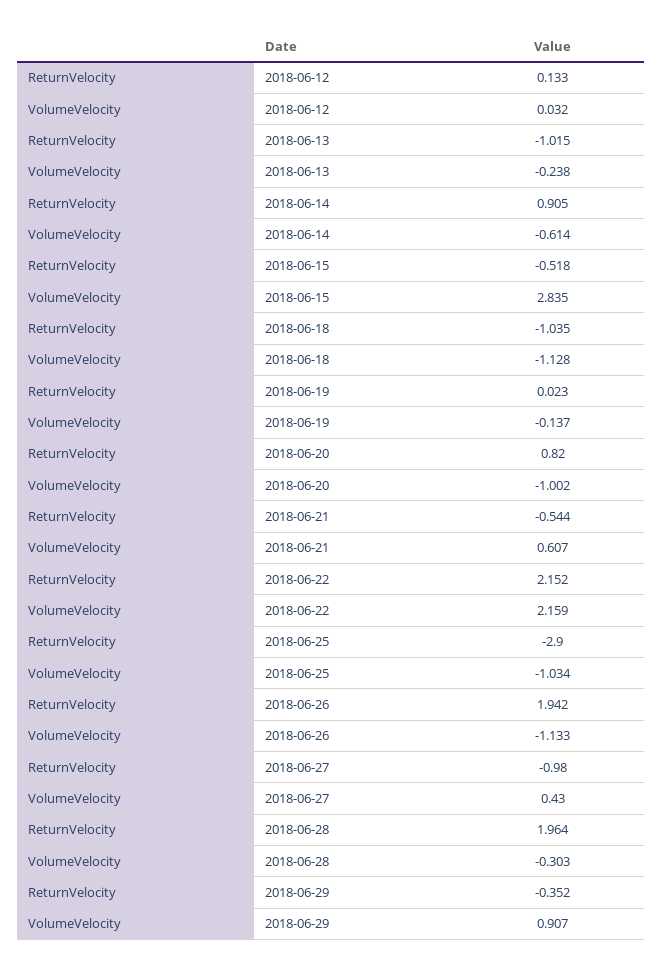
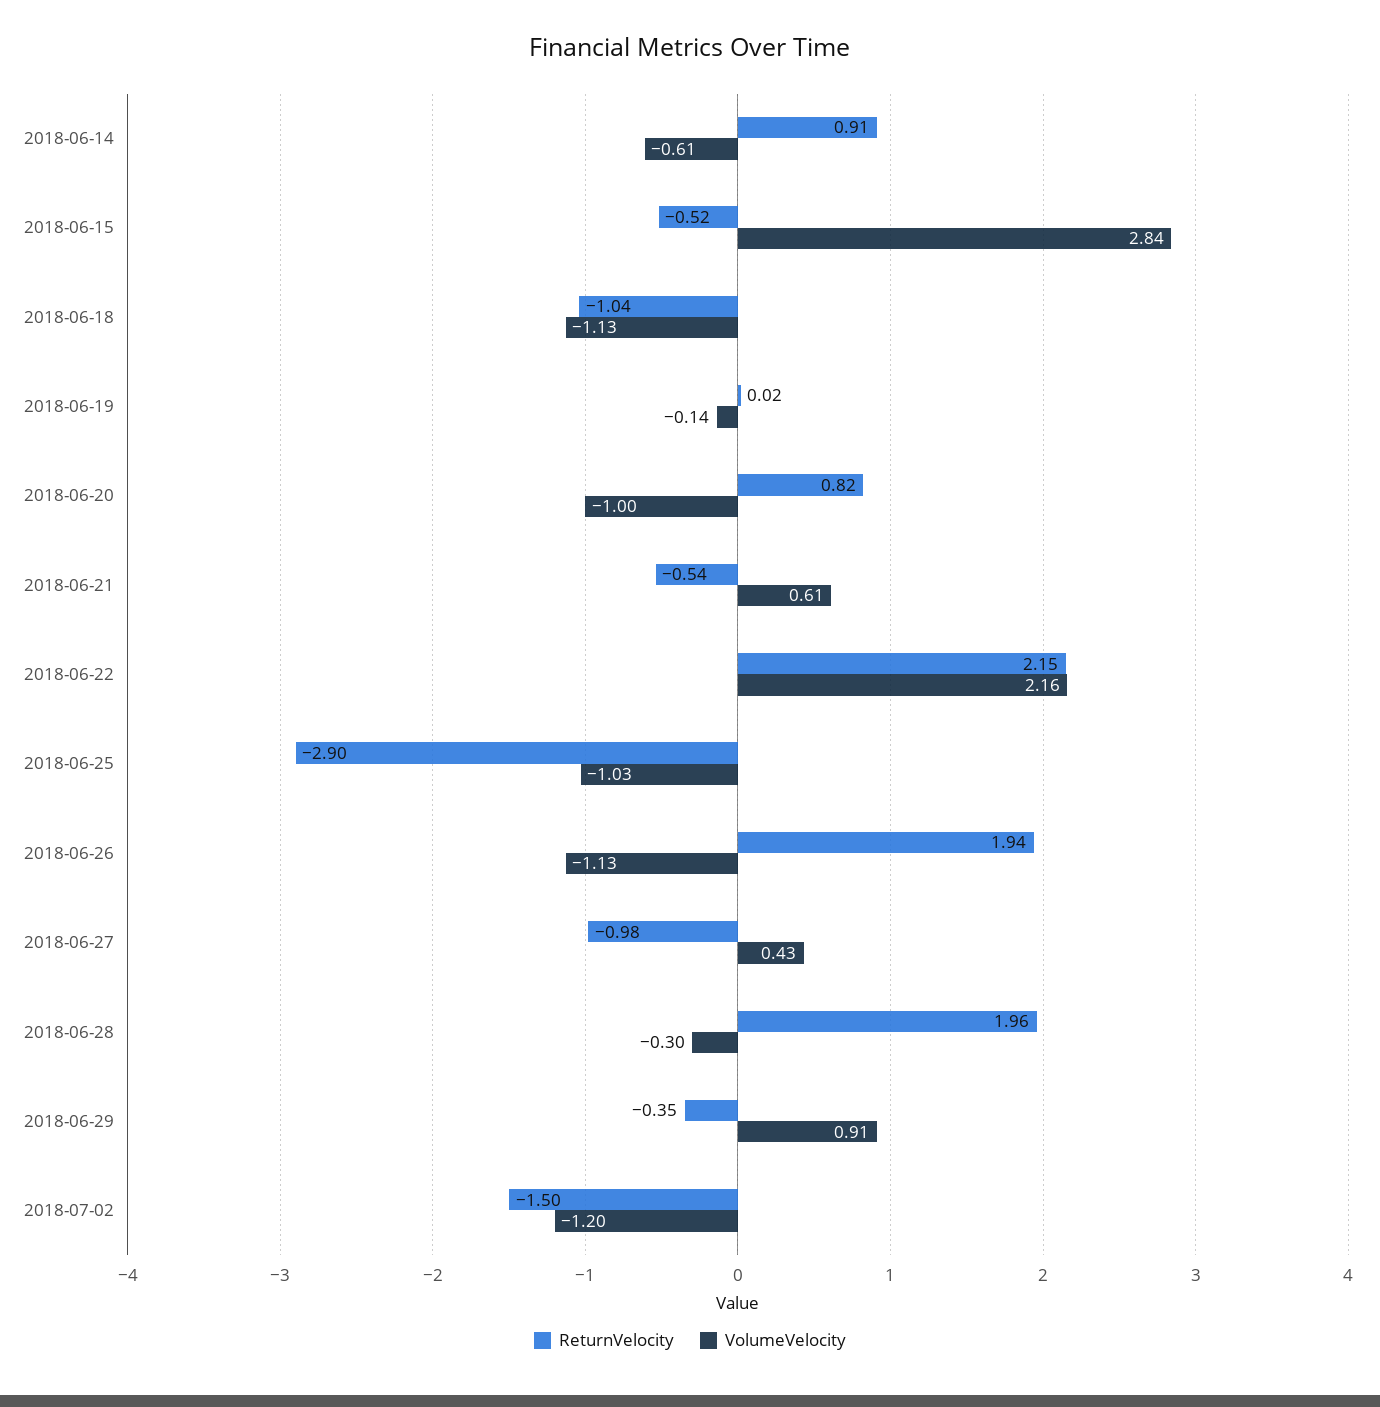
ReturnVelocity, 2018-06-12: 0.133 -> none
VolumeVelocity, 2018-06-12: 0.032 -> none
ReturnVelocity, 2018-06-13: -1.015 -> none
VolumeVelocity, 2018-06-13: -0.238 -> none
ReturnVelocity, 2018-07-02: none -> -1.5
VolumeVelocity, 2018-07-02: none -> -1.2

